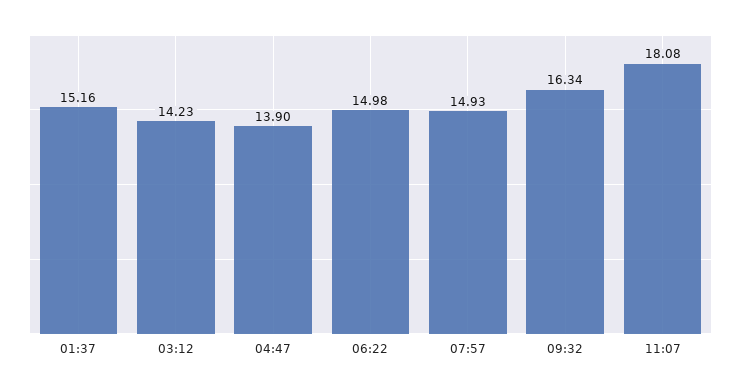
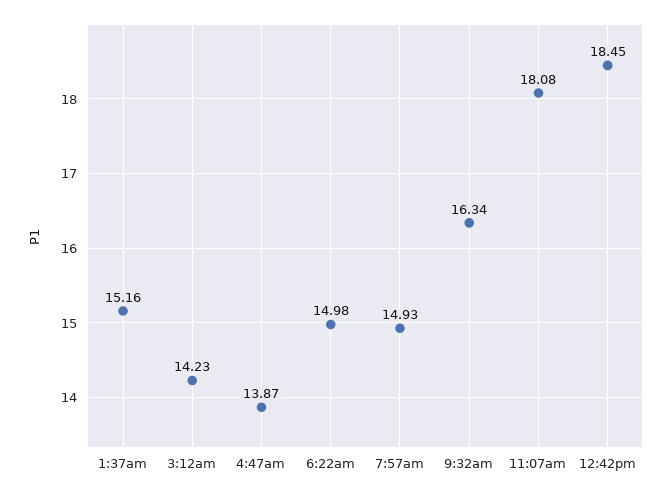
04:47: 13.9 -> 13.87
12:42pm: none -> 18.45

